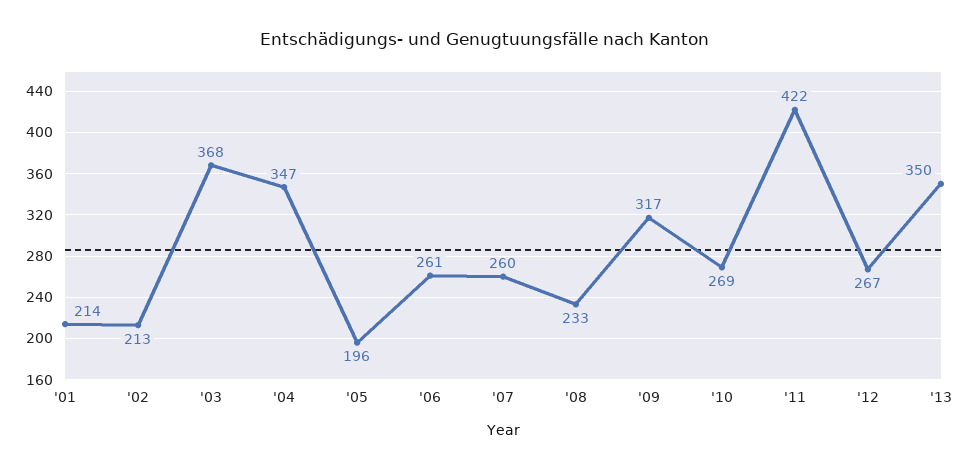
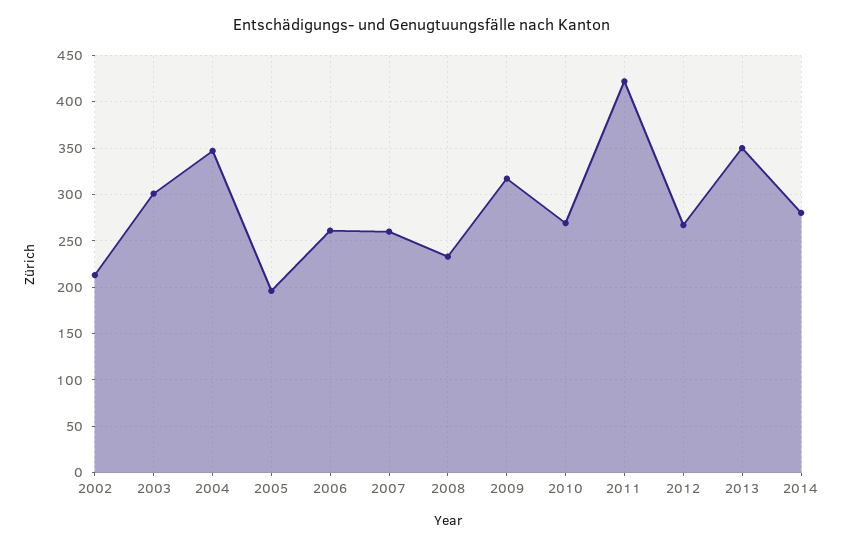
'01: 214 -> none
'03: 368 -> 300
2014: none -> 280

